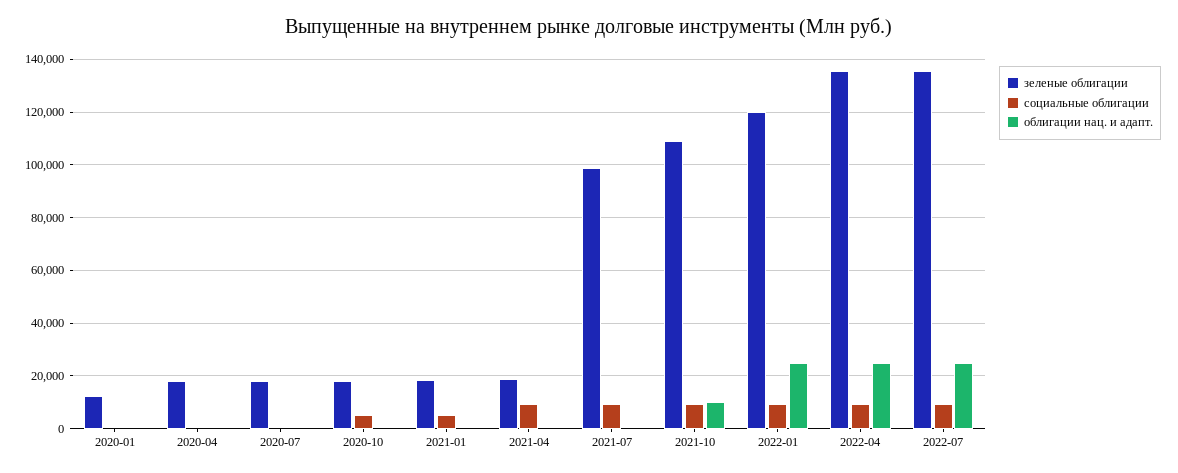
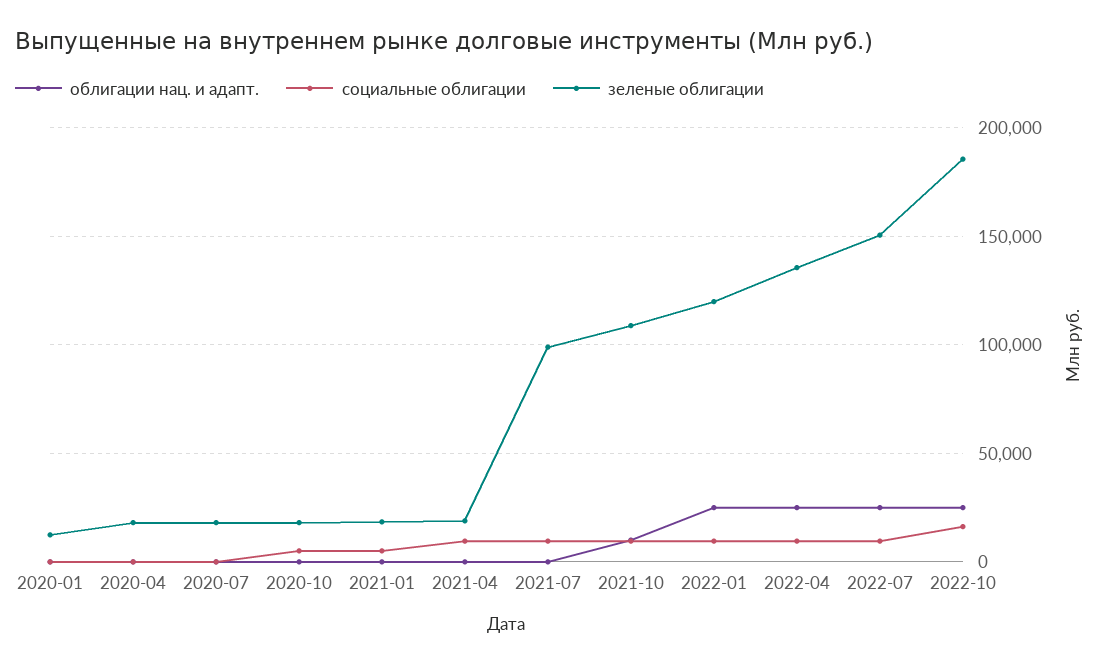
зеленые облигации, 2022-07: 135000 -> 150000
облигации нац. и адапт., 2022-10: none -> 25000
социальные облигации, 2022-10: none -> 15000
зеленые облигации, 2022-10: none -> 185000

